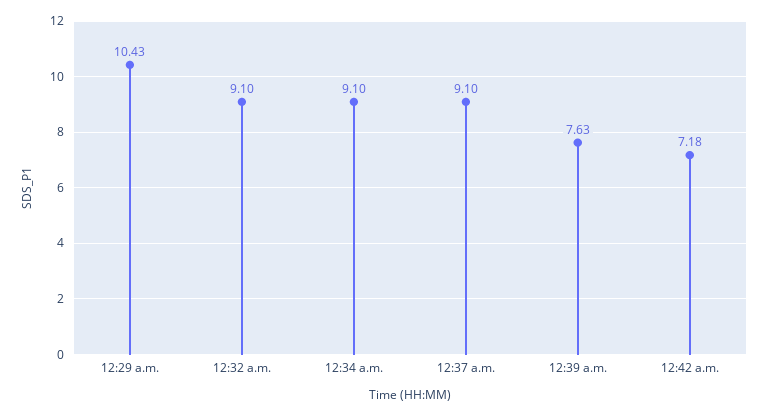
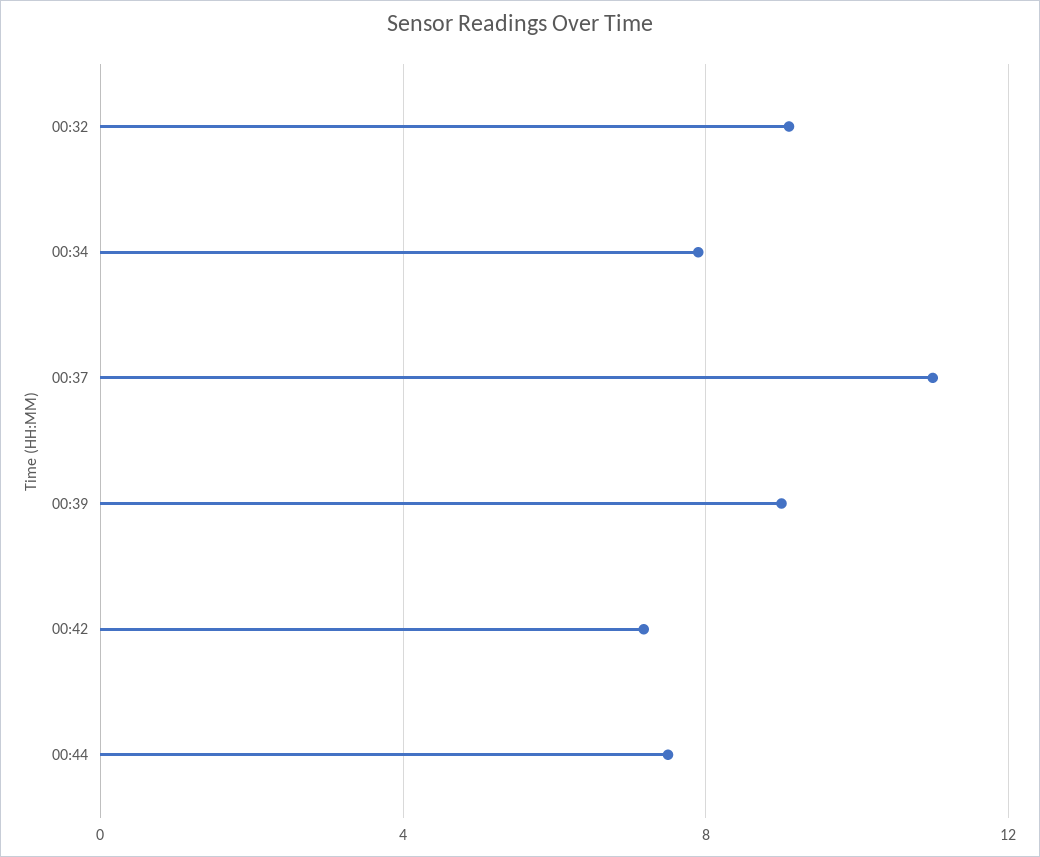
12:29 a.m.: 10.43 -> none
12:34 a.m.: 9.1 -> 8
12:37 a.m.: 9.1 -> 11
12:39 a.m.: 7.63 -> 9
00:44: none -> 7.5

